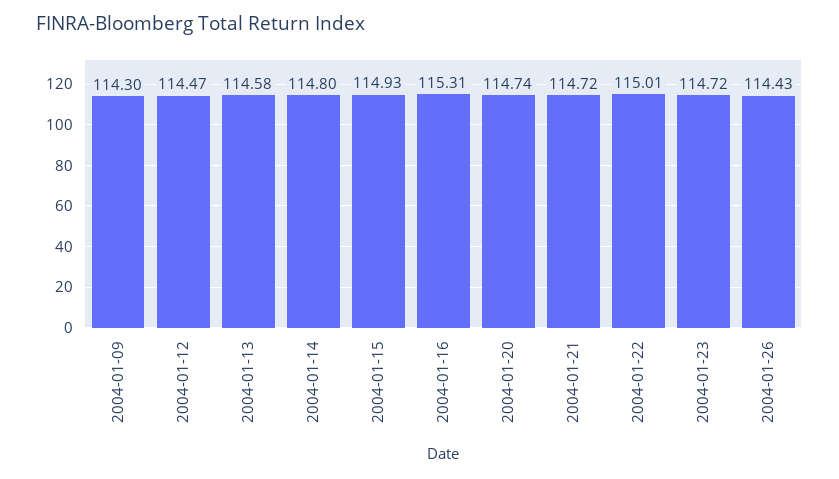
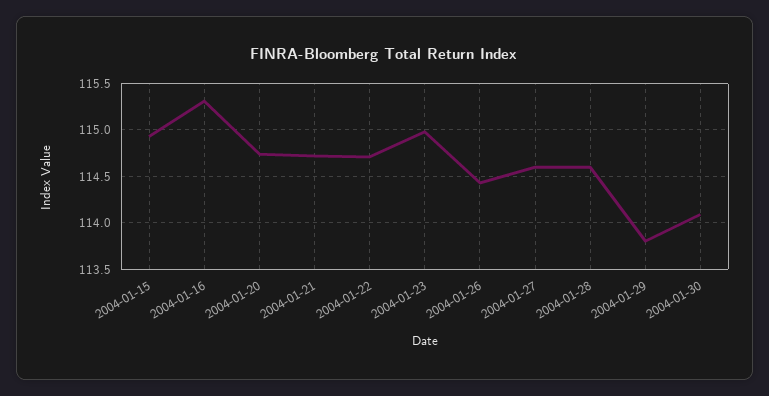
2004-01-09: 114.3 -> none
2004-01-12: 114.47 -> none
2004-01-13: 114.58 -> none
2004-01-14: 114.8 -> none
2004-01-22: 115.01 -> 114.7
2004-01-23: 114.72 -> 115
2004-01-27: none -> 114.6
2004-01-28: none -> 114.6
2004-01-29: none -> 113.8
2004-01-30: none -> 114.1

